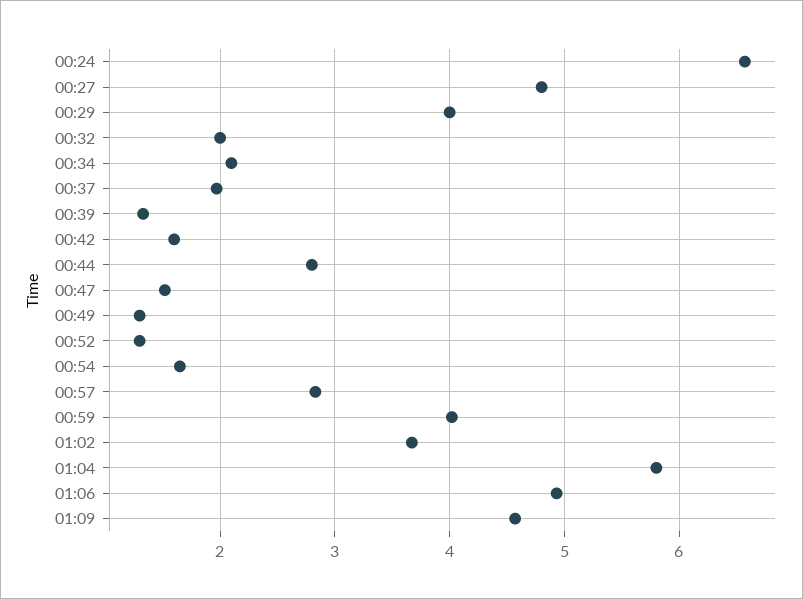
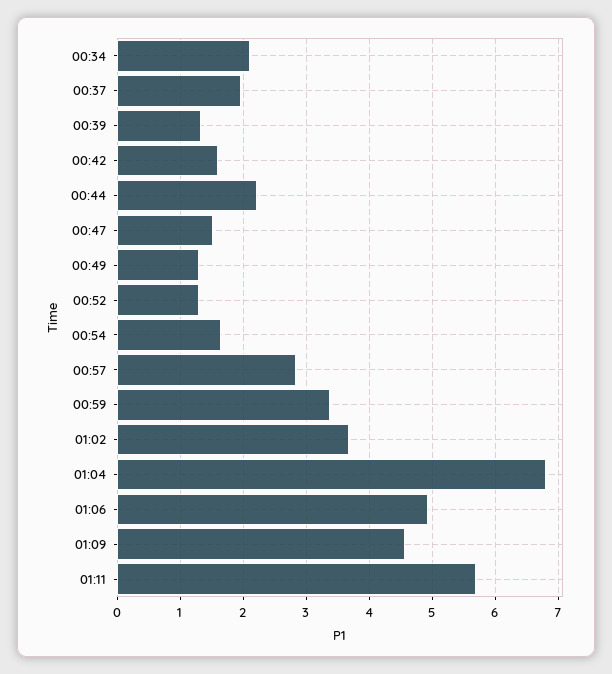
00:24: 6.6 -> none
00:27: 4.8 -> none
00:29: 4 -> none
00:32: 2 -> none
00:44: 2.8 -> 2.2
00:59: 4 -> 3.4
01:04: 5.8 -> 6.8
01:11: none -> 5.7

